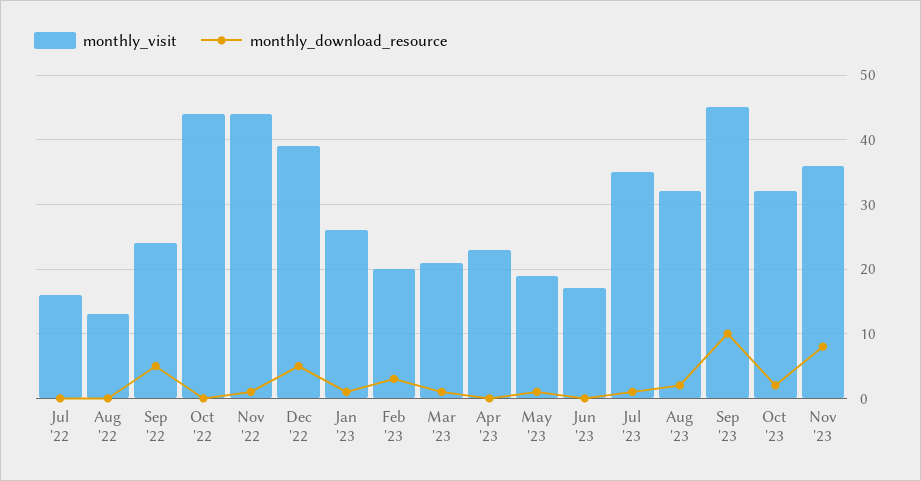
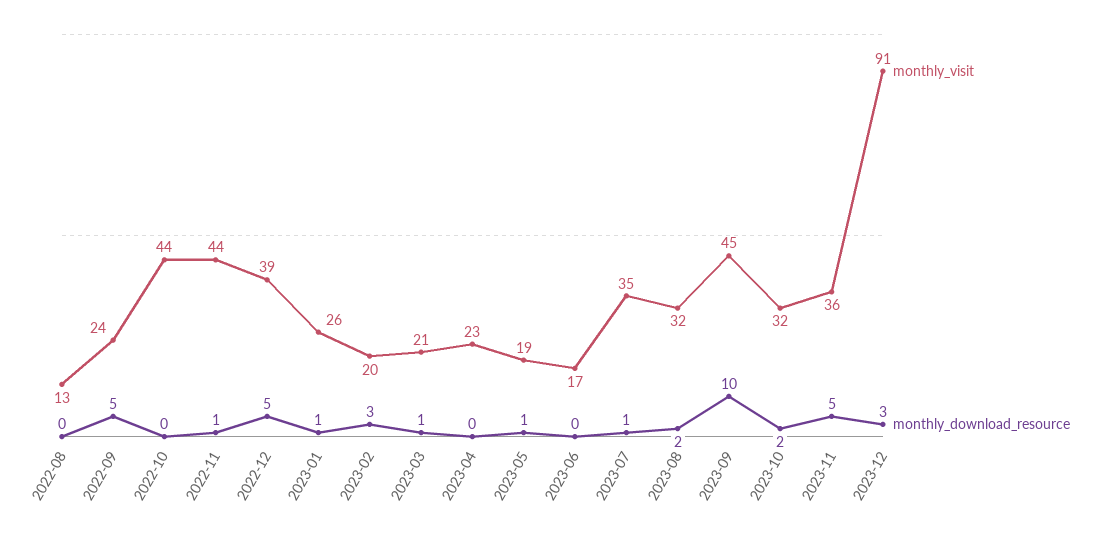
monthly_visit, Jul '22: 16 -> none
monthly_download_resource, Jul '22: 0 -> none
monthly_download_resource, Nov '23: 8 -> 5
monthly_visit, 2023-12: none -> 91
monthly_download_resource, 2023-12: none -> 3

